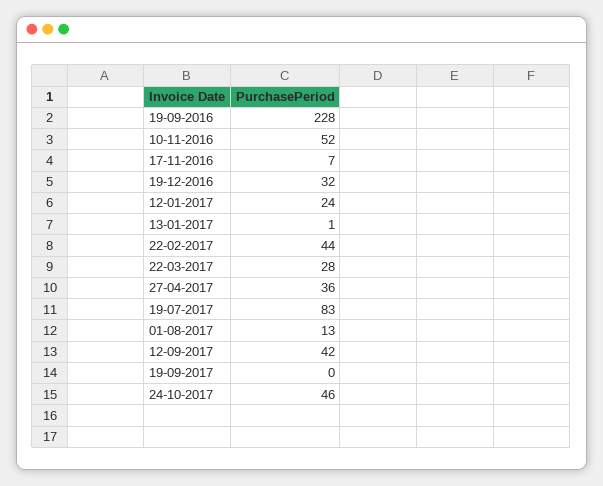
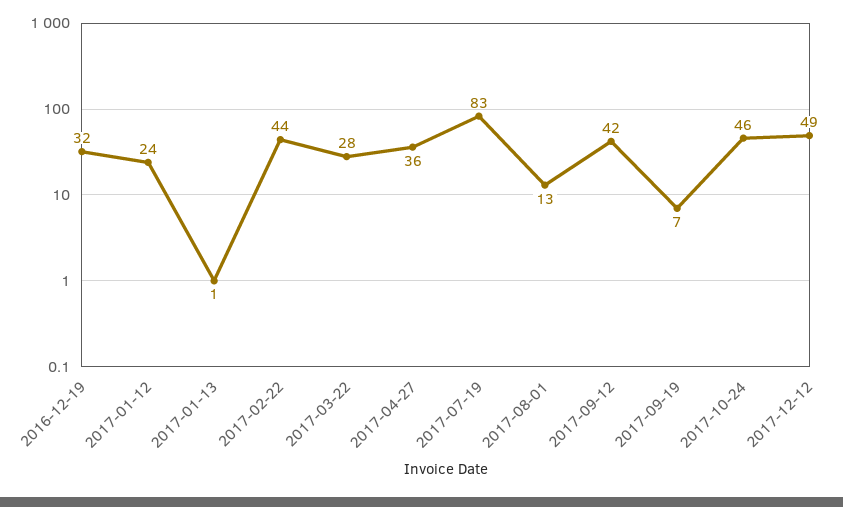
19-09-2016: 228 -> none
10-11-2016: 52 -> none
17-11-2016: 7 -> none
19-09-2017: 0 -> 7
2017-12-12: none -> 49

